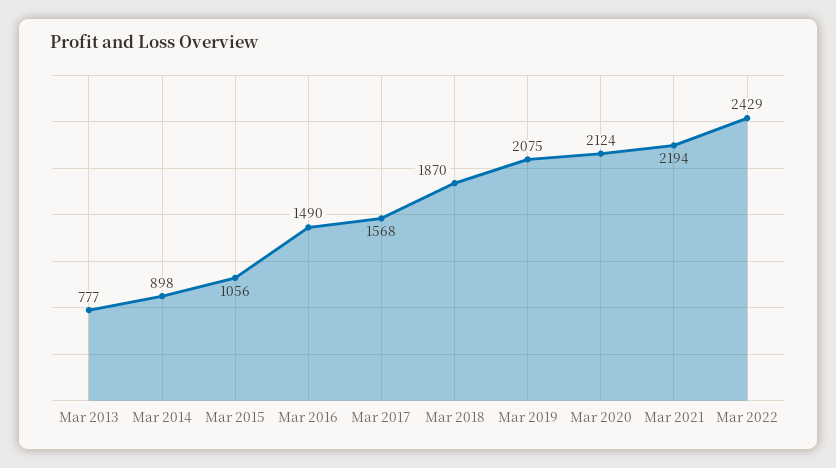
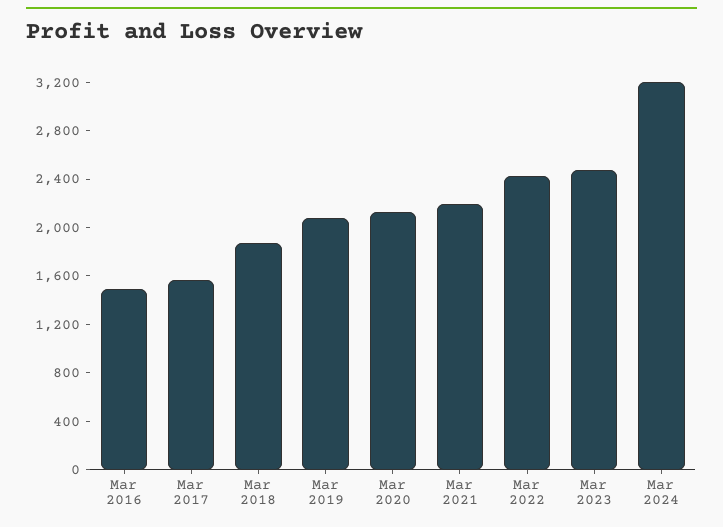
Mar 2013: 777 -> none
Mar 2014: 898 -> none
Mar 2015: 1056 -> none
Mar 2023: none -> 2500
Mar 2024: none -> 3200

